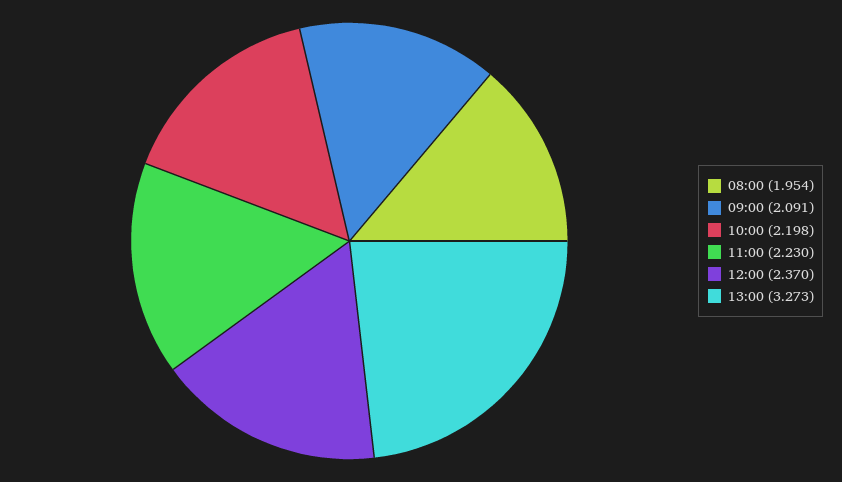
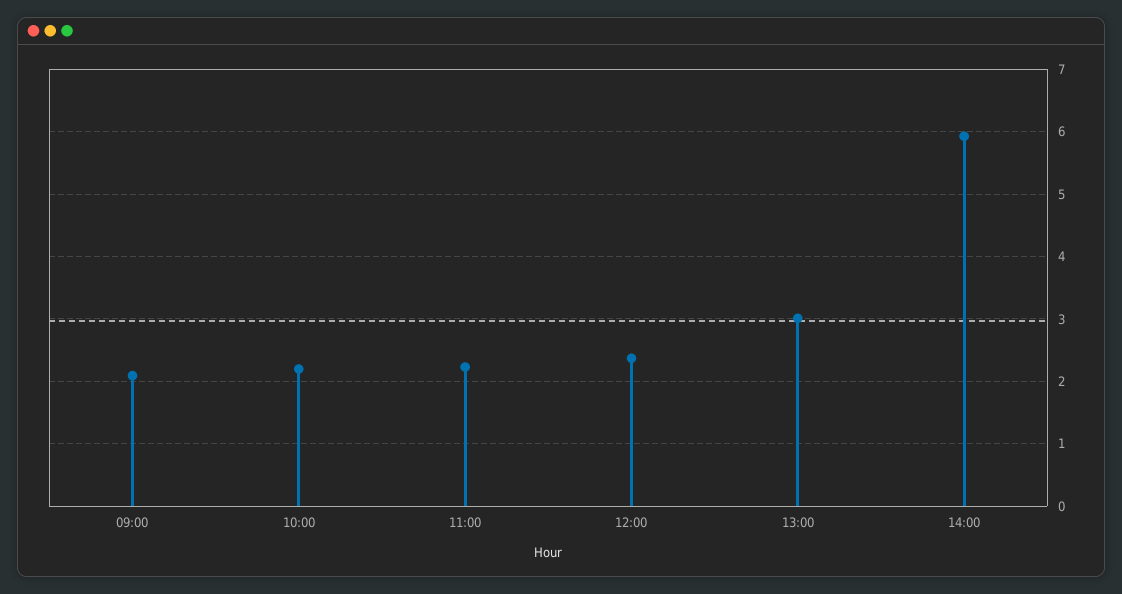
08:00: 1.954 -> none
13:00: 3.273 -> 3
14:00: none -> 5.9

